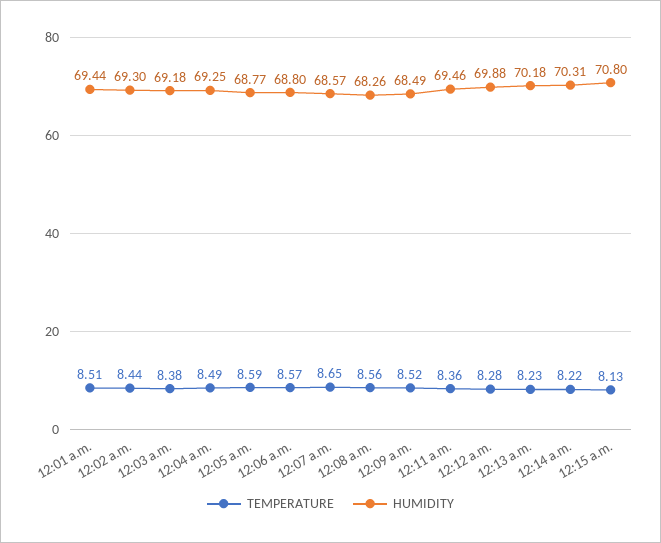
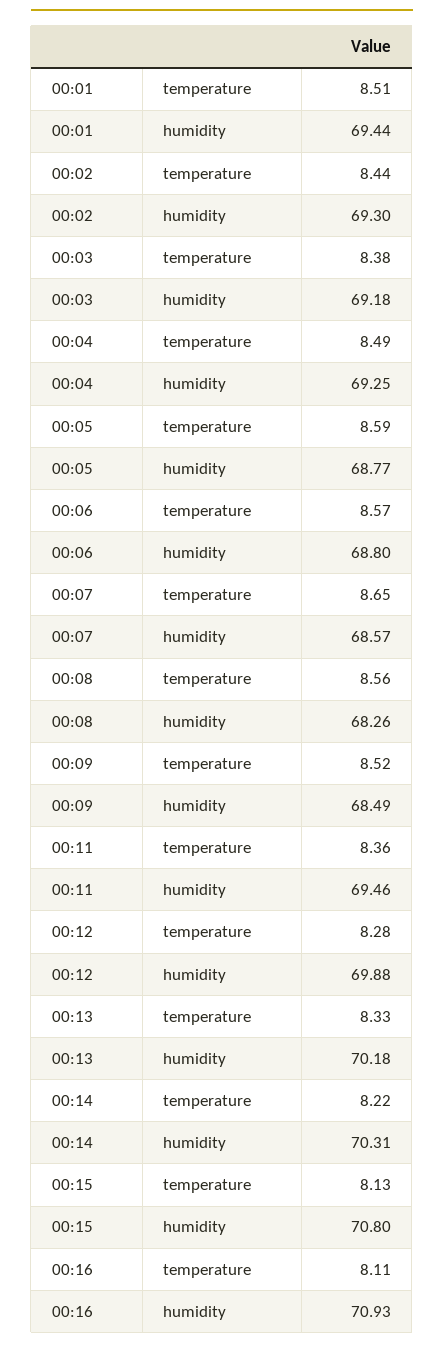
TEMPERATURE, 12:13 a.m.: 8.23 -> 8.33
TEMPERATURE, 00:16: none -> 8.11
HUMIDITY, 00:16: none -> 70.93

